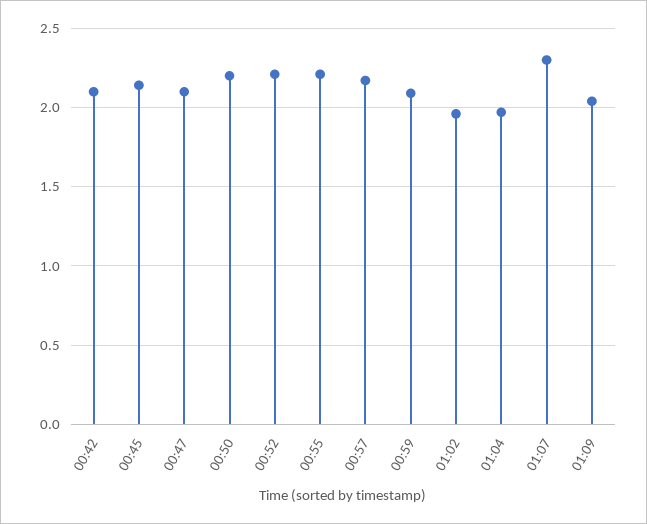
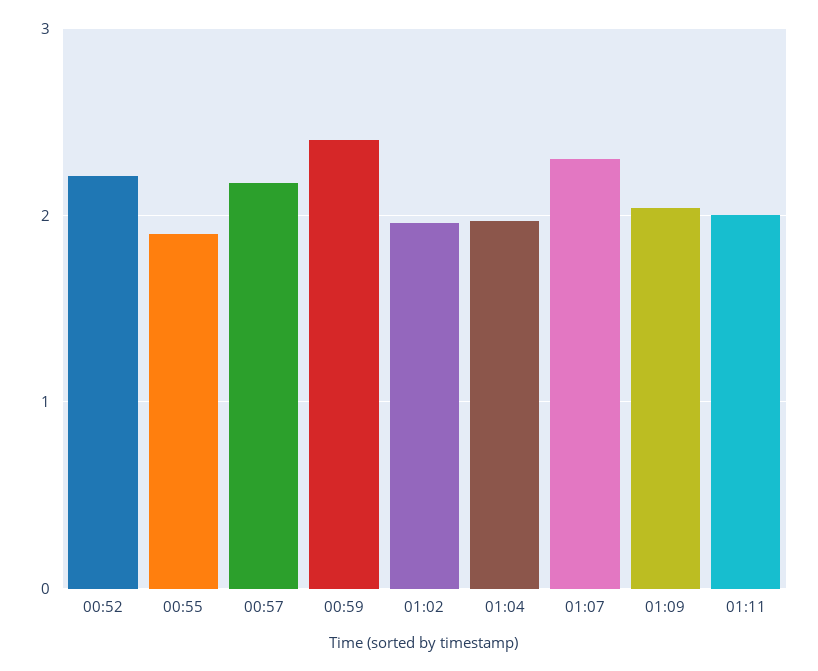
00:42: 2.1 -> none
00:45: 2.15 -> none
00:47: 2.1 -> none
00:50: 2.2 -> none
00:55: 2.2 -> 1.9
00:59: 2.1 -> 2.4
01:11: none -> 2

